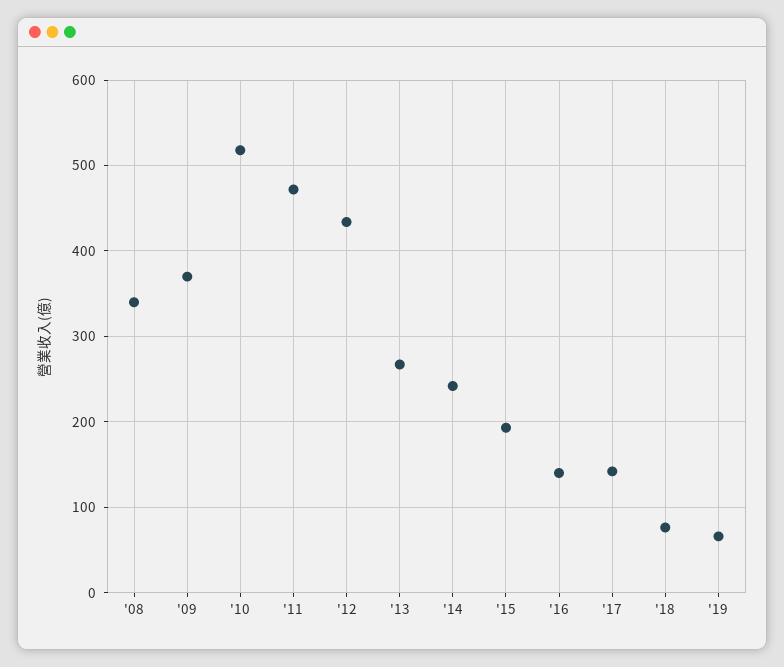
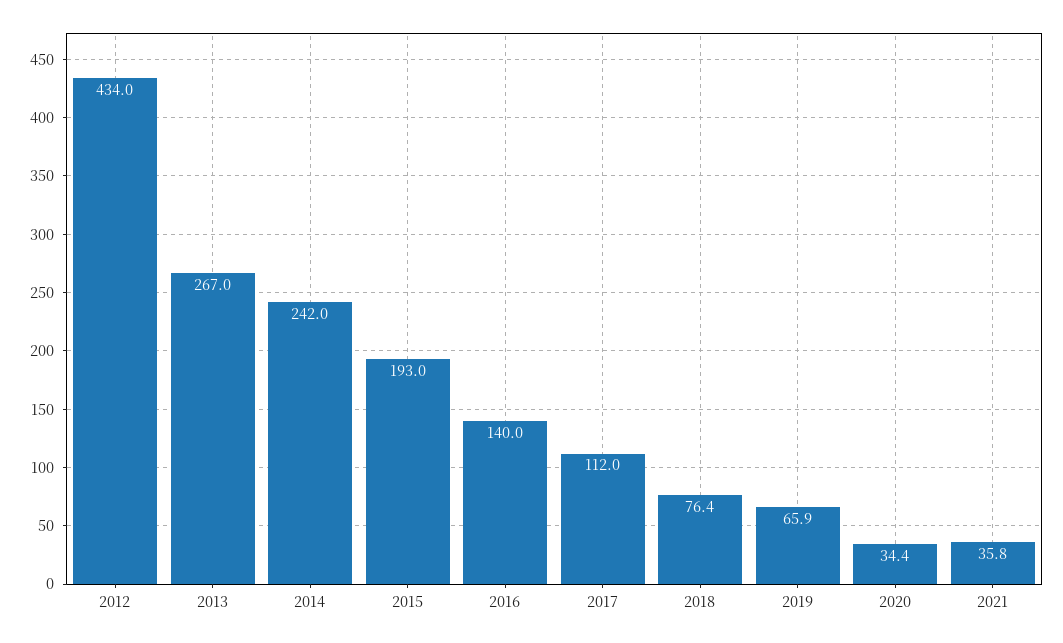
'08: 340 -> none
'09: 370 -> none
'10: 520 -> none
'11: 470 -> none
'17: 140 -> 112
2020: none -> 34.4
2021: none -> 35.8

